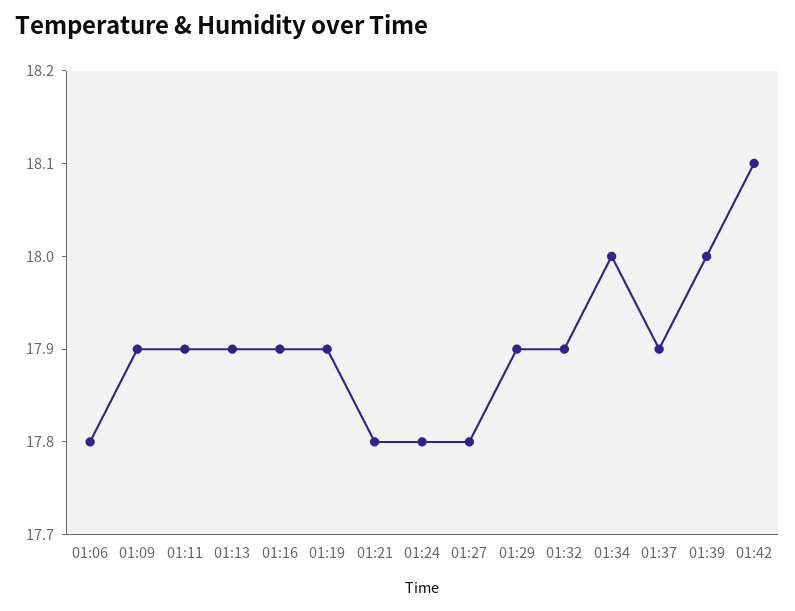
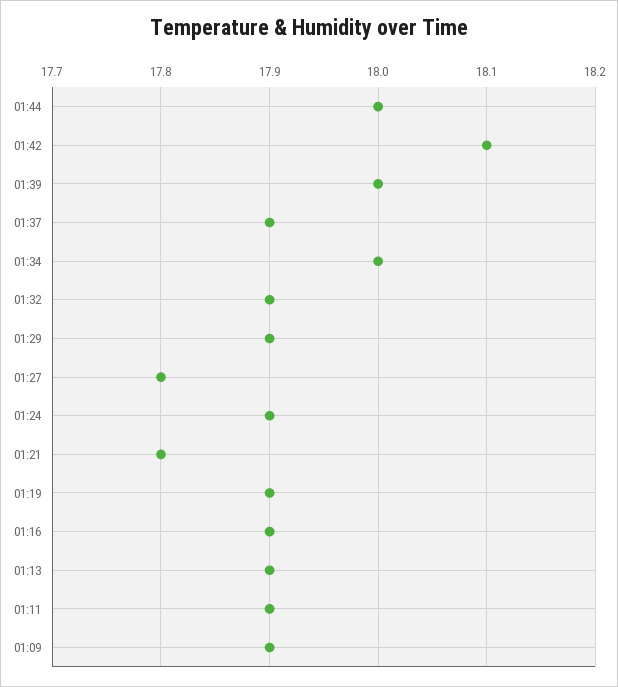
01:06: 17.8 -> none
01:24: 17.8 -> 17.9
01:44: none -> 18

